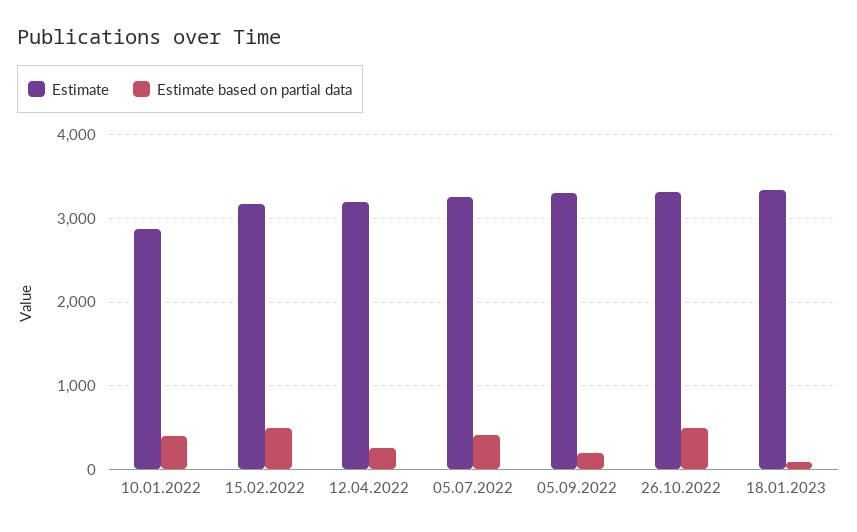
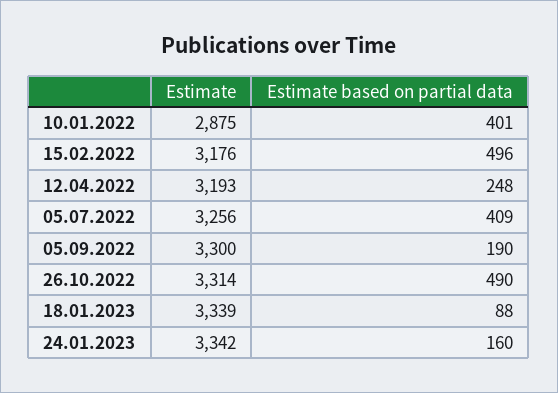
Estimate, 24.01.2023: none -> 3342
Estimate based on partial data, 24.01.2023: none -> 160

